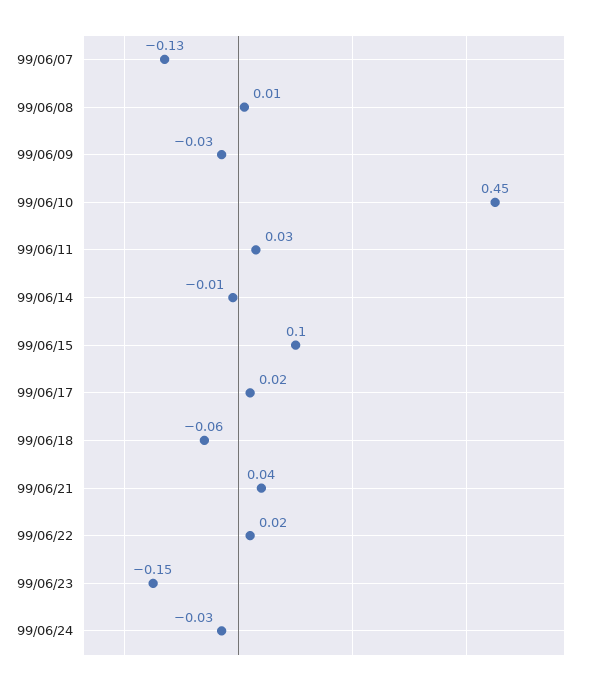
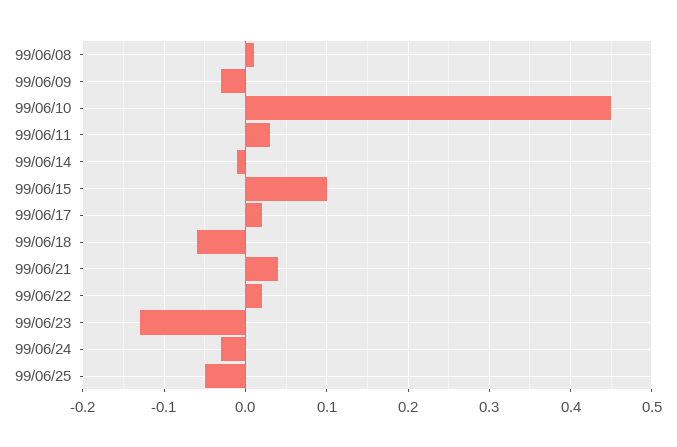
99/06/07: -0.13 -> none
99/06/23: -0.15 -> -0.13
99/06/25: none -> -0.05

